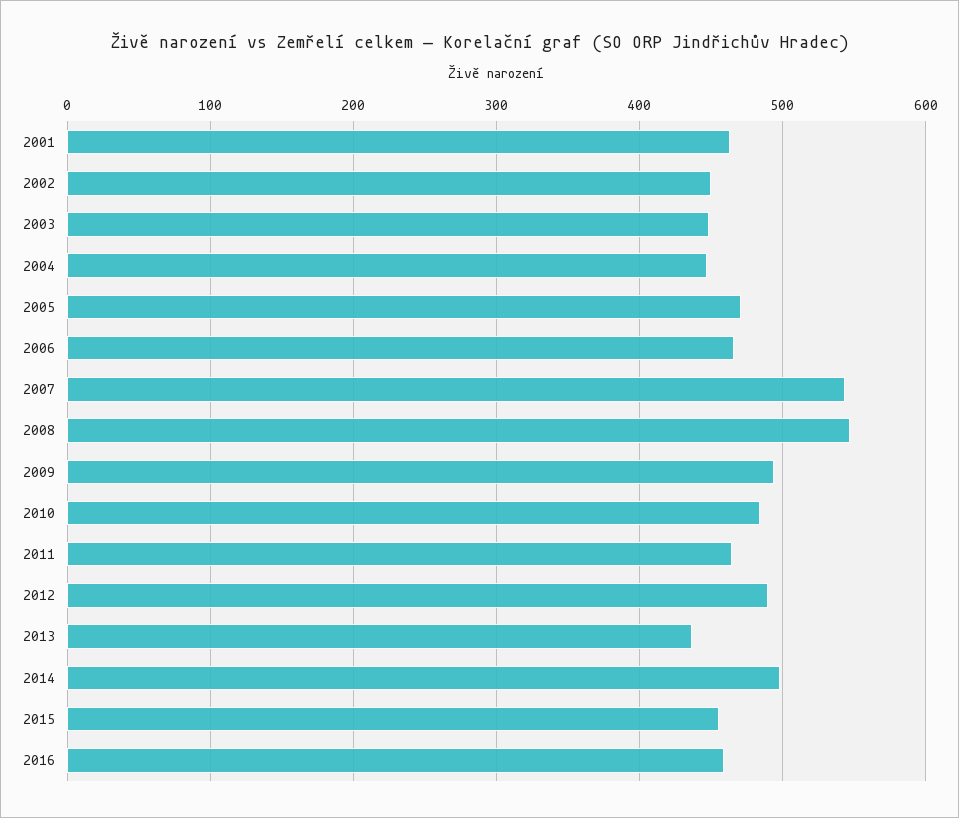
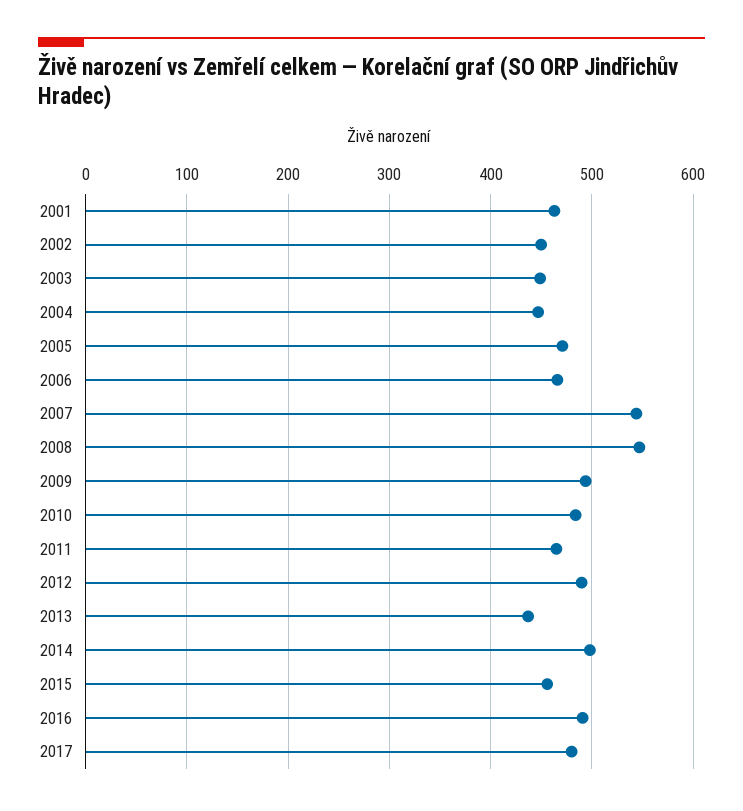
2016: 460 -> 490
2017: none -> 480

